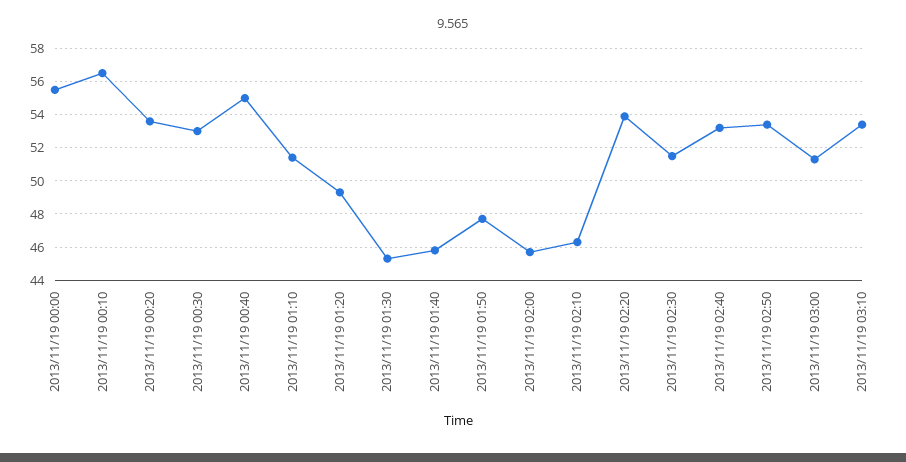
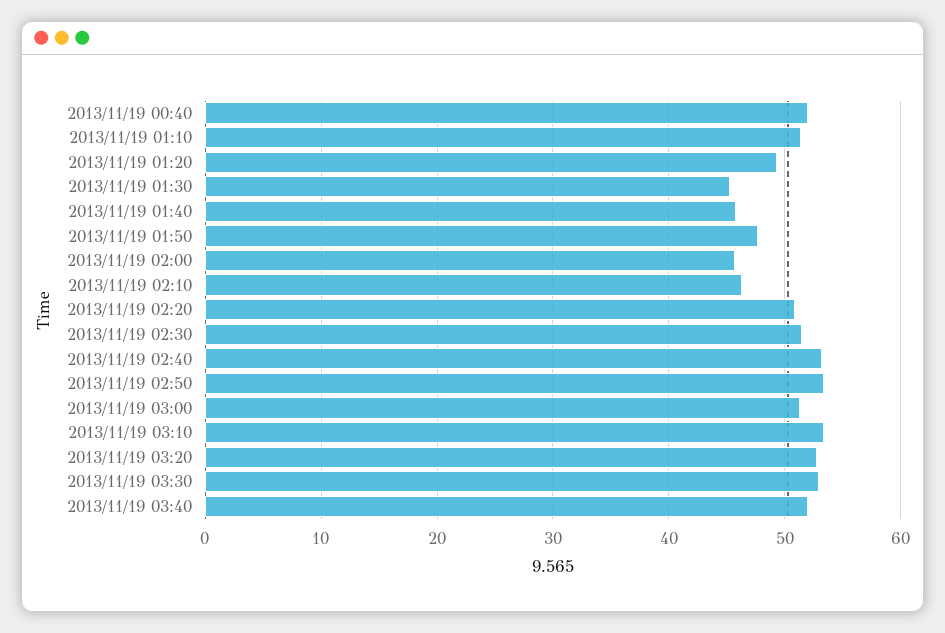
2013/11/19 00:00: 55.5 -> none
2013/11/19 00:10: 56.5 -> none
2013/11/19 00:20: 53.5 -> none
2013/11/19 00:30: 53 -> none
2013/11/19 00:40: 55 -> 52
2013/11/19 02:20: 54 -> 51
2013/11/19 03:20: none -> 53
2013/11/19 03:30: none -> 53
2013/11/19 03:40: none -> 52

